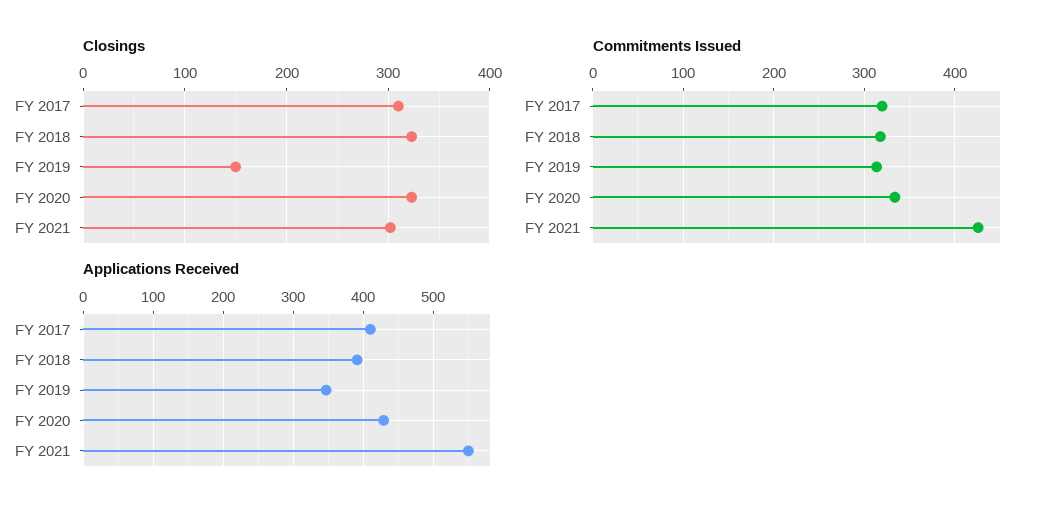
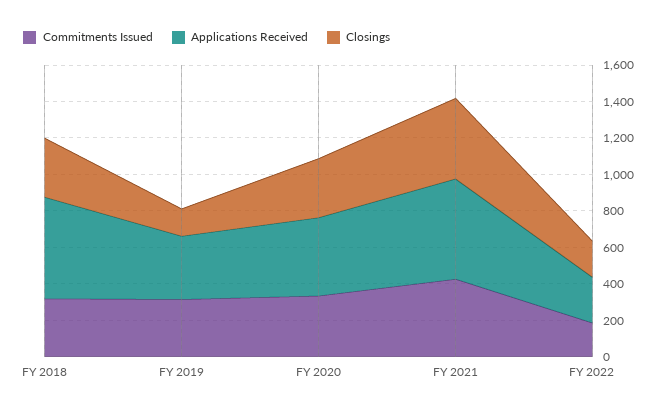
Closings, FY 2017: 310 -> none
Closings, FY 2021: 300 -> 450
Commitments Issued, FY 2017: 320 -> none
Applications Received, FY 2017: 410 -> none
Applications Received, FY 2018: 390 -> 550
Commitments Issued, FY 2022: none -> 200
Applications Received, FY 2022: none -> 250
Closings, FY 2022: none -> 200

